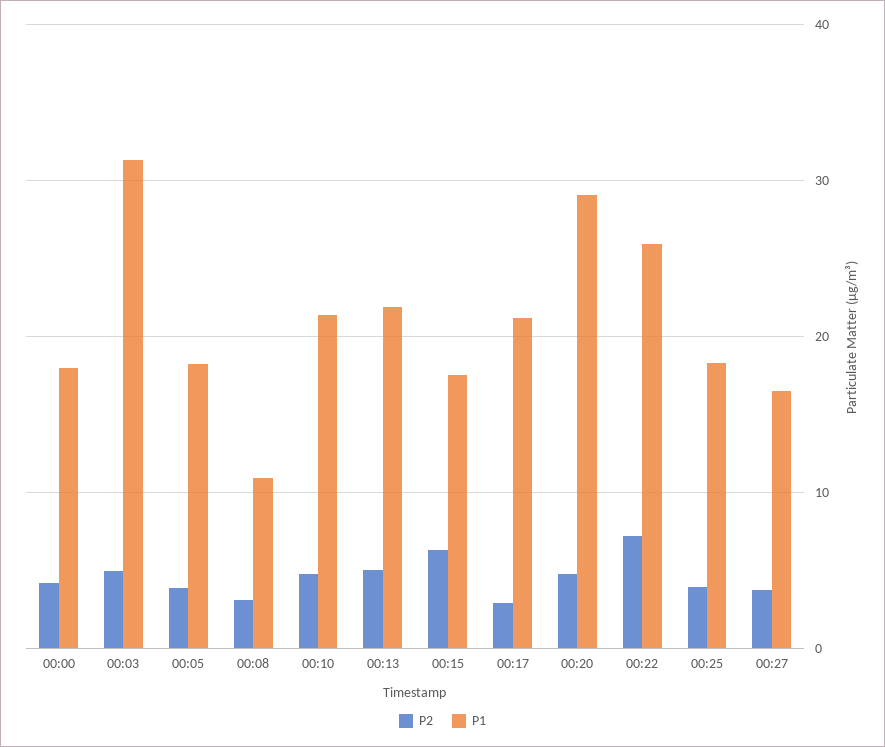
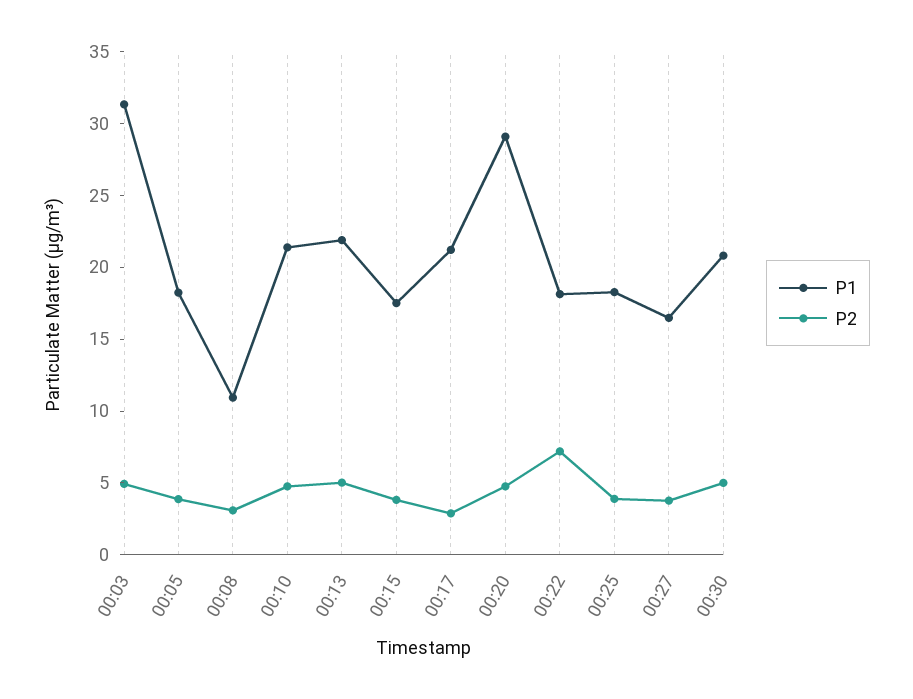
P2, 00:00: 4 -> none
P1, 00:00: 18 -> none
P2, 00:15: 6 -> 4
P1, 00:22: 26 -> 18
P1, 00:30: none -> 21
P2, 00:30: none -> 5

